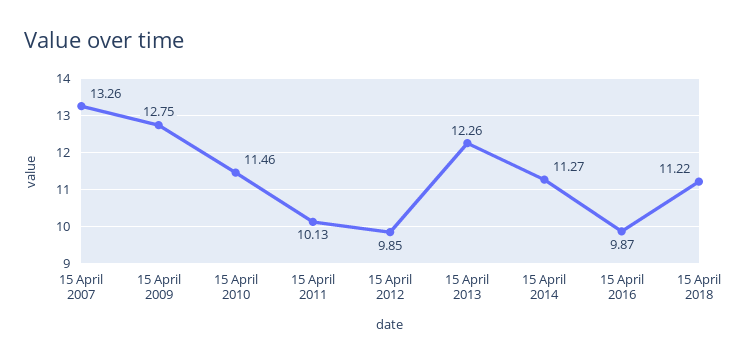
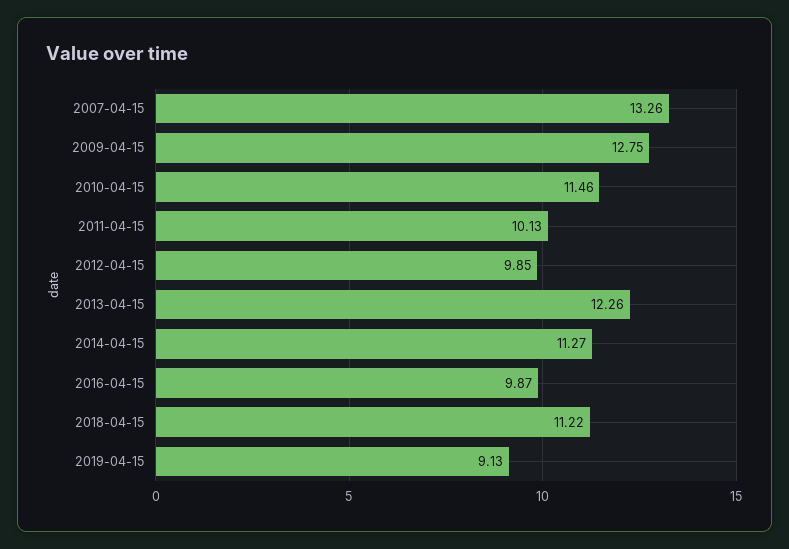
2019-04-15: none -> 9.13

